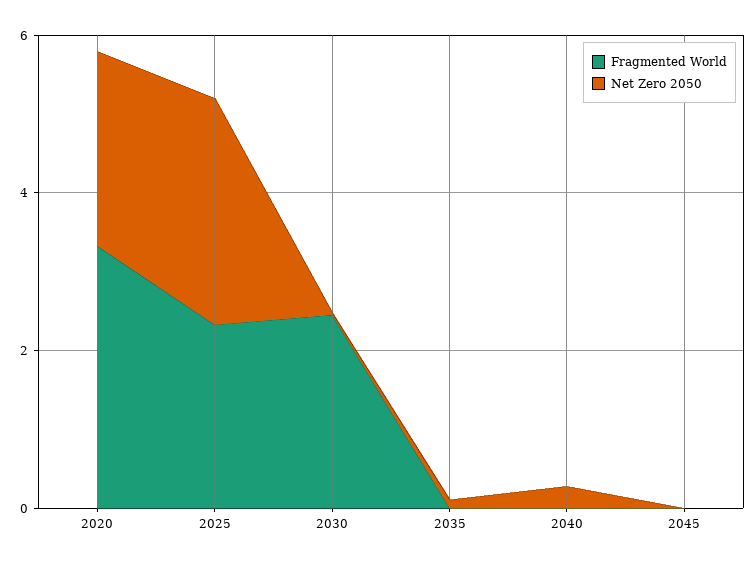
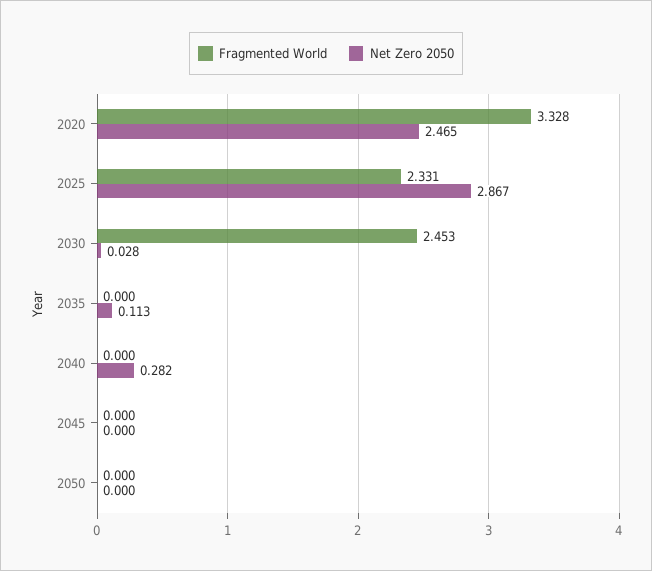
Fragmented World, 2050: none -> 0
Net Zero 2050, 2050: none -> 0

